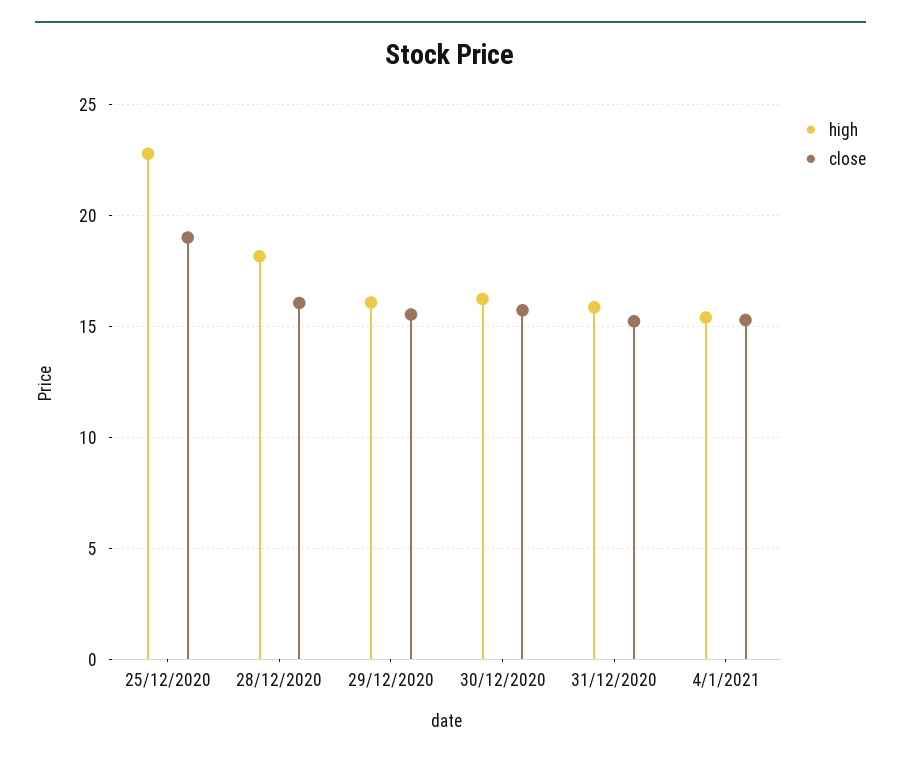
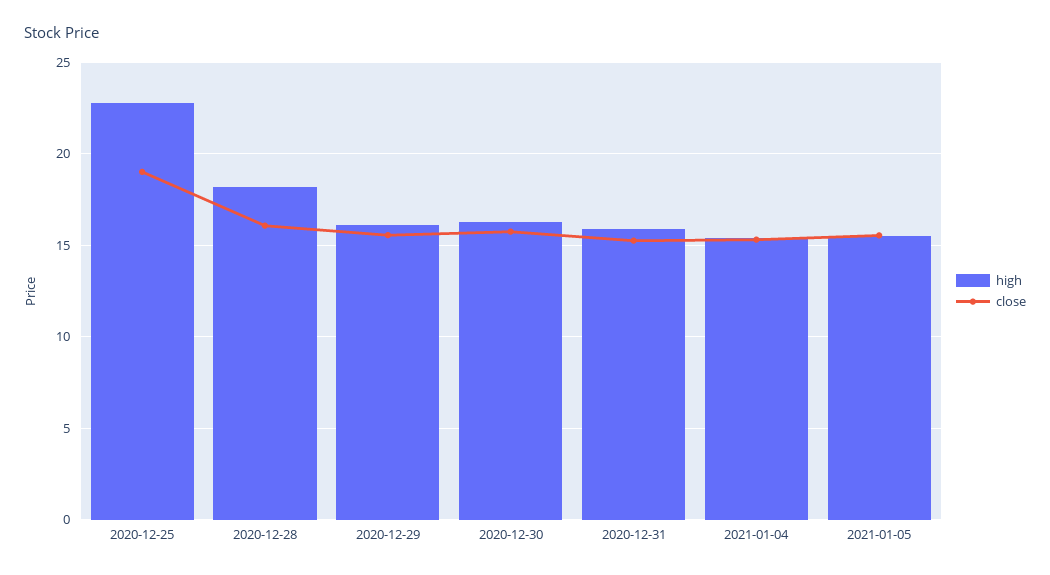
high, 2021-01-05: none -> 15.5
close, 2021-01-05: none -> 15.5

